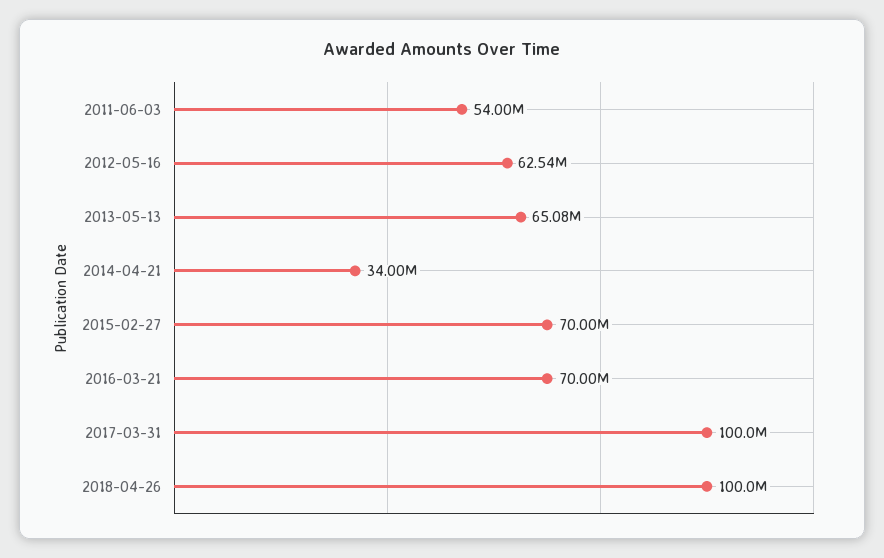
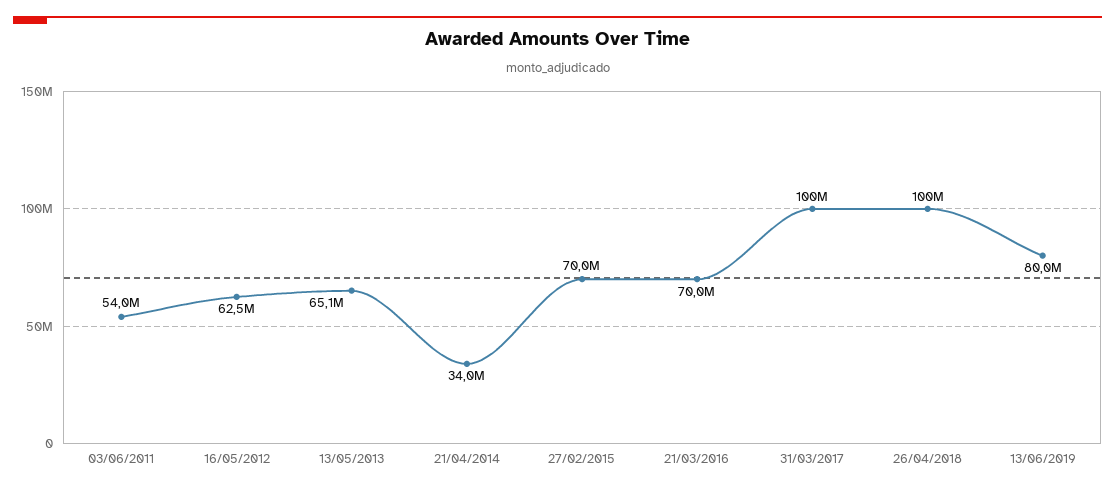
13/06/2019: none -> 80000000

